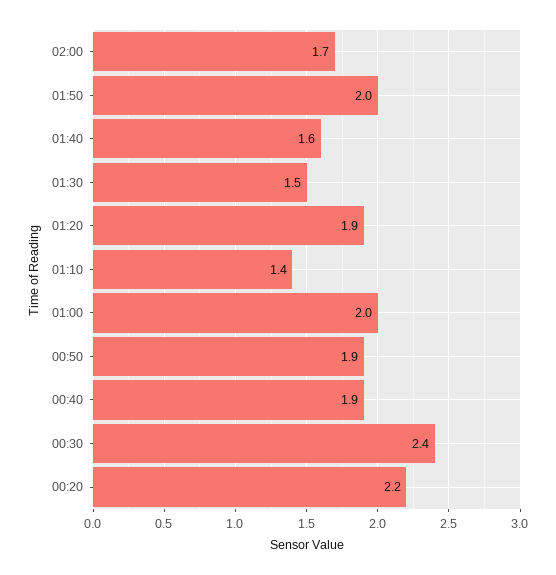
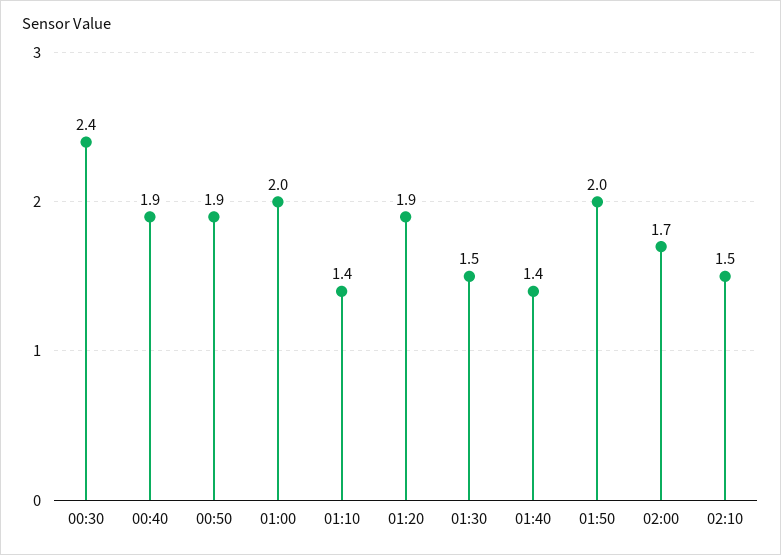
01:40: 1.6 -> 1.4
00:20: 2.2 -> none
02:10: none -> 1.5

